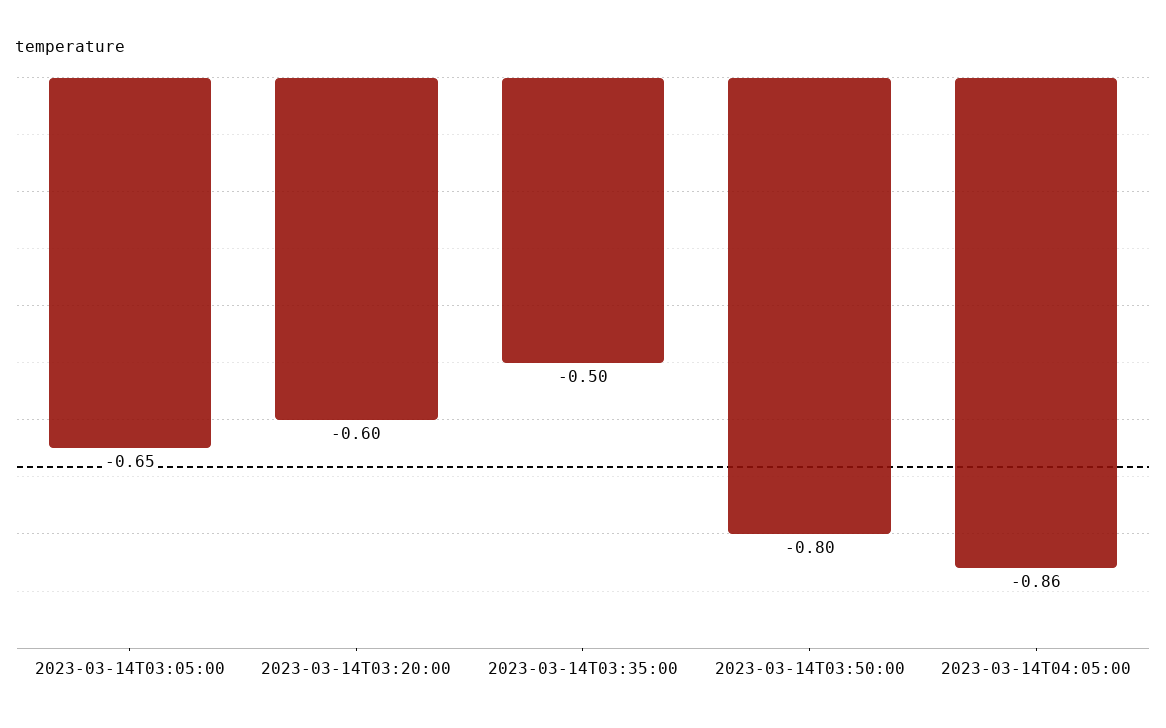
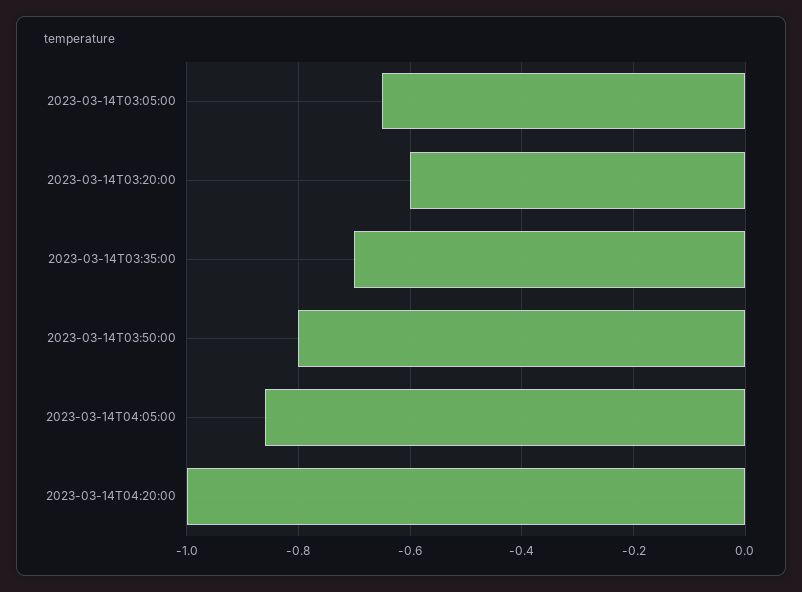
2023-03-14T03:35:00: -0.5 -> -0.7
2023-03-14T04:20:00: none -> -1

